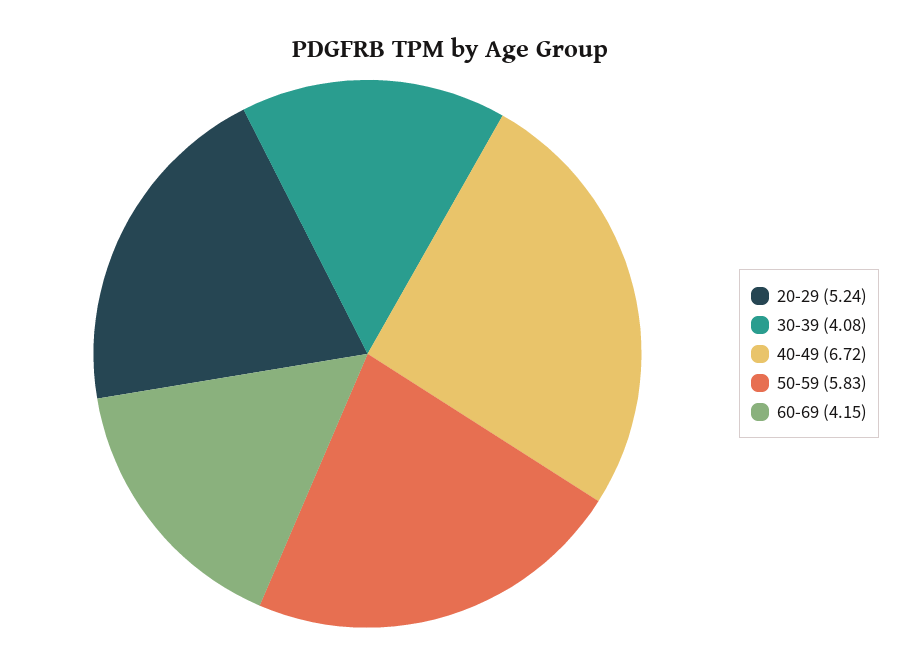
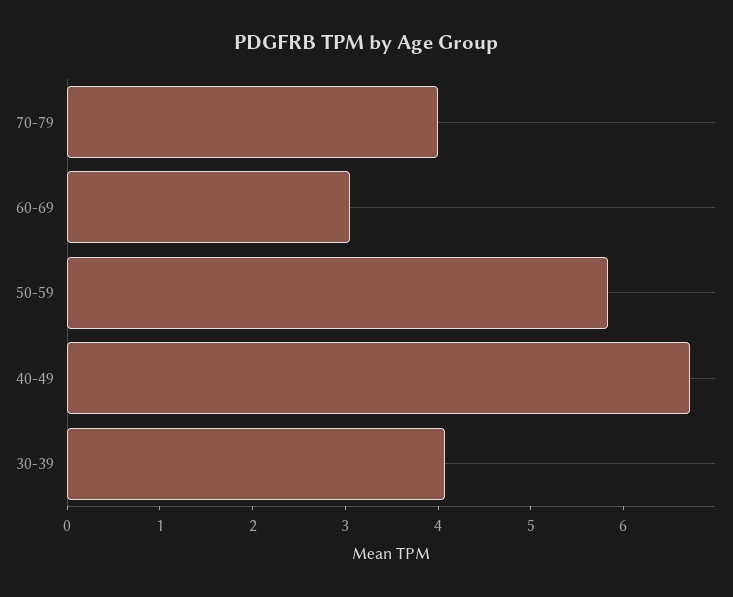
20-29: 5.24 -> none
60-69: 4.15 -> 3
70-79: none -> 4

